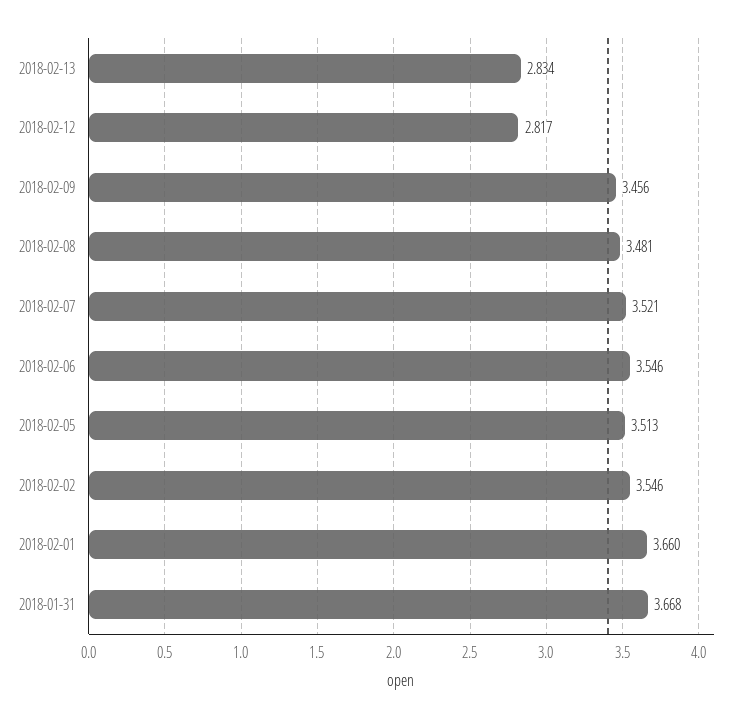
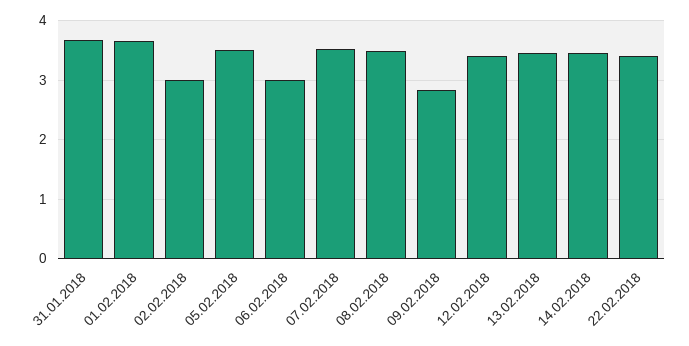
2018-02-13: 2.834 -> 3.4
2018-02-12: 2.817 -> 3.4
2018-02-09: 3.456 -> 2.8
2018-02-06: 3.546 -> 3
2018-02-02: 3.546 -> 3
14.02.2018: none -> 3.4
22.02.2018: none -> 3.4

